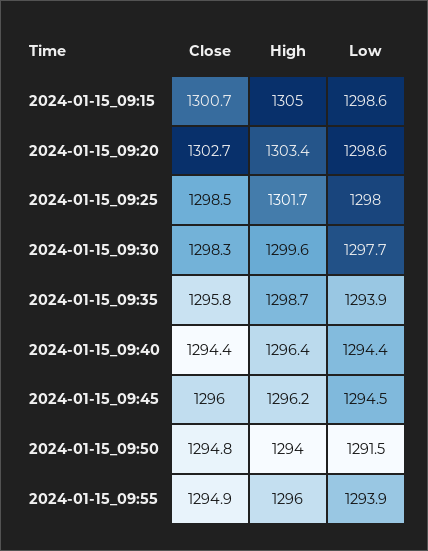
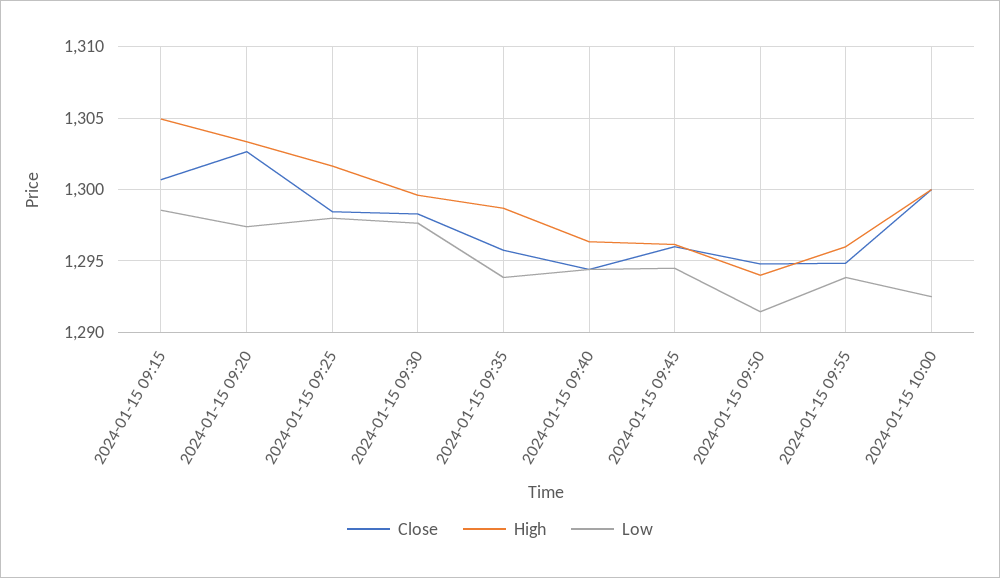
Low, 2024-01-15_09:20: 1298.6 -> 1297.5
Close, 2024-01-15 10:00: none -> 1300
High, 2024-01-15 10:00: none -> 1300
Low, 2024-01-15 10:00: none -> 1292.5

